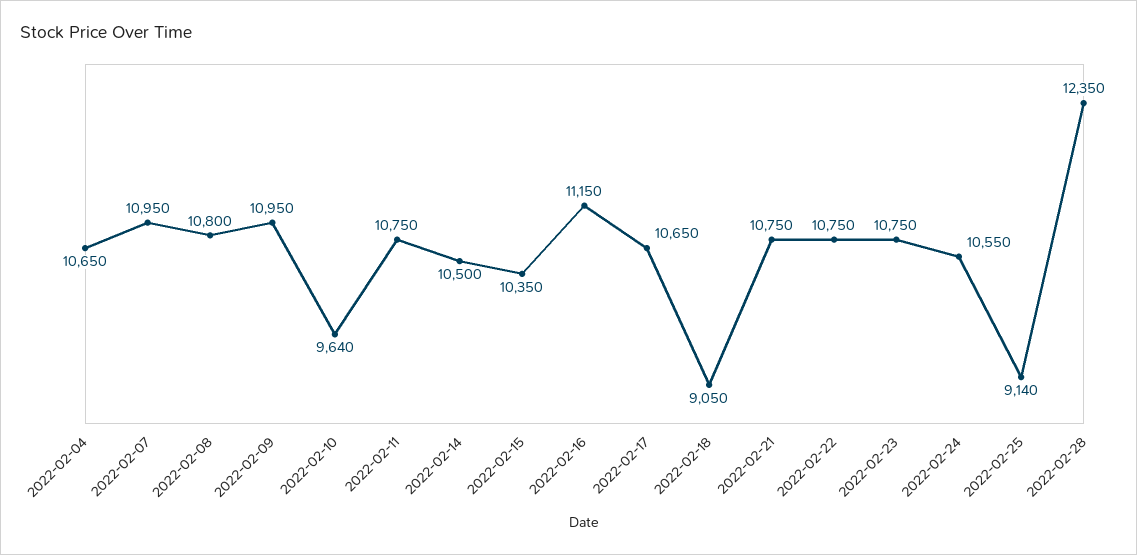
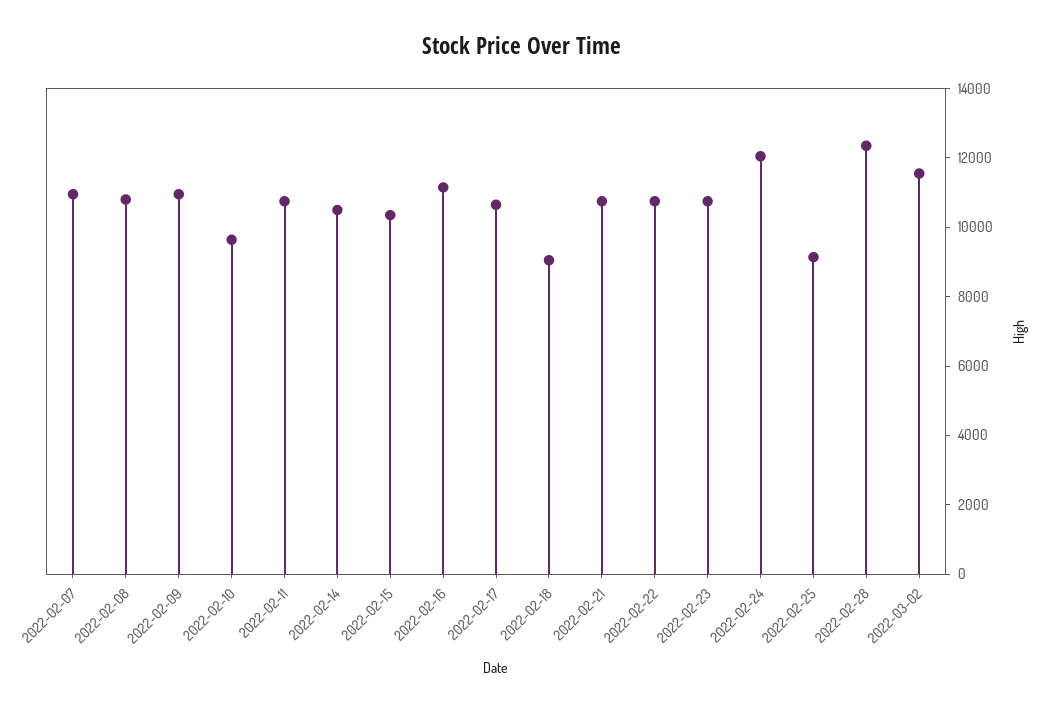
2022-02-04: 10650 -> none
2022-02-24: 10550 -> 12000
2022-03-02: none -> 11500

